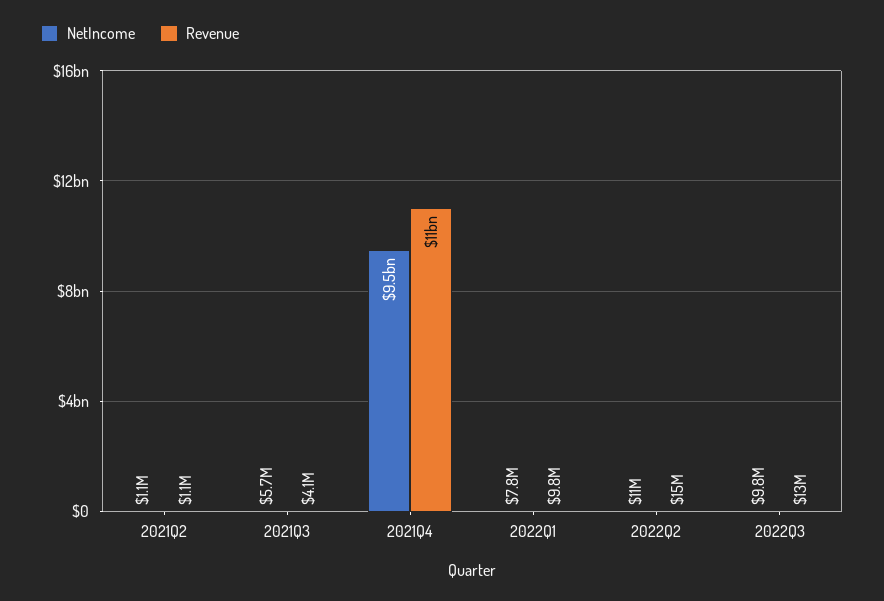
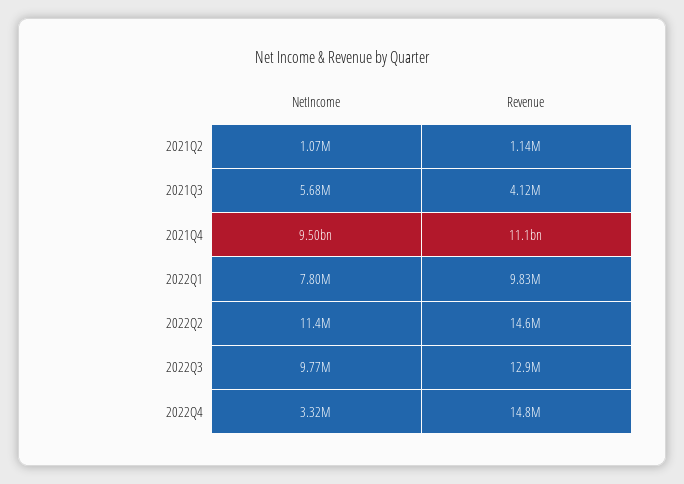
NetIncome, 2022Q4: none -> 3320000
Revenue, 2022Q4: none -> 14800000

